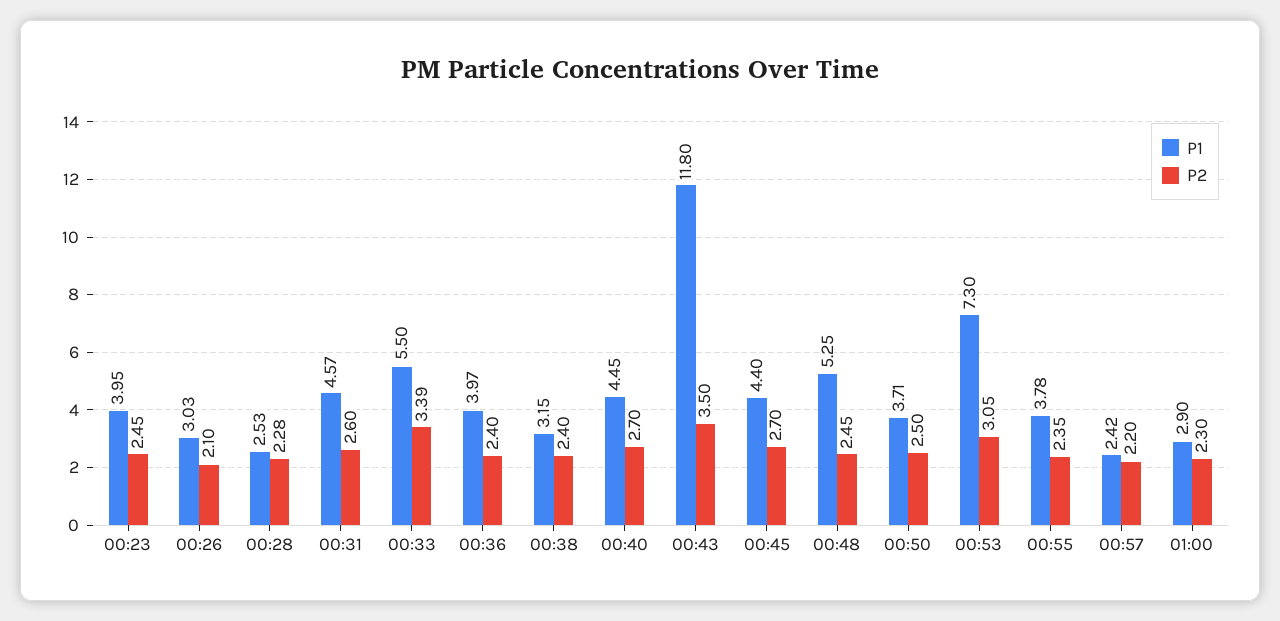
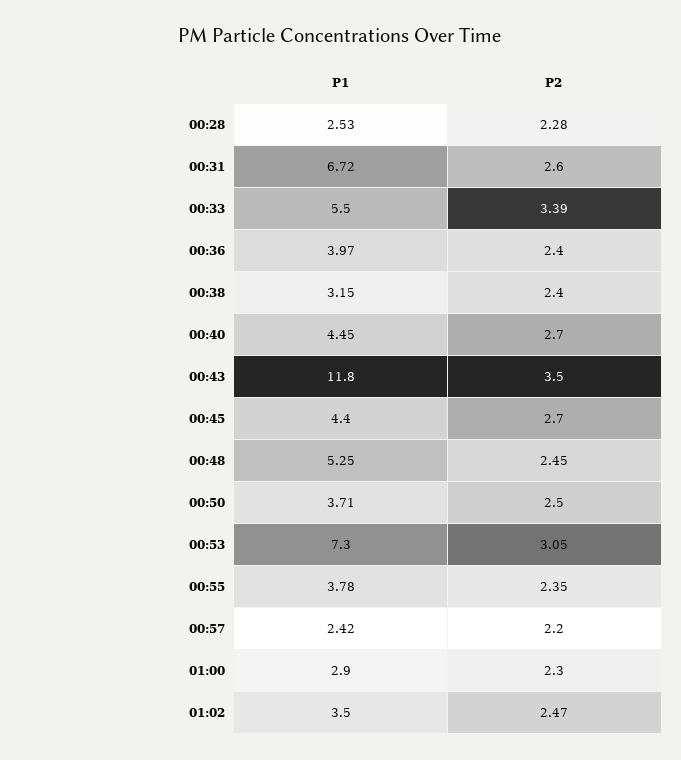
P1, 00:23: 3.95 -> none
P2, 00:23: 2.45 -> none
P1, 00:26: 3.03 -> none
P2, 00:26: 2.1 -> none
P1, 00:31: 4.57 -> 6.72
P1, 01:02: none -> 3.5
P2, 01:02: none -> 2.47

